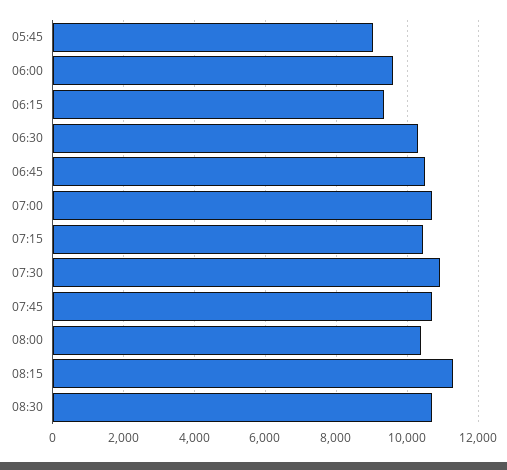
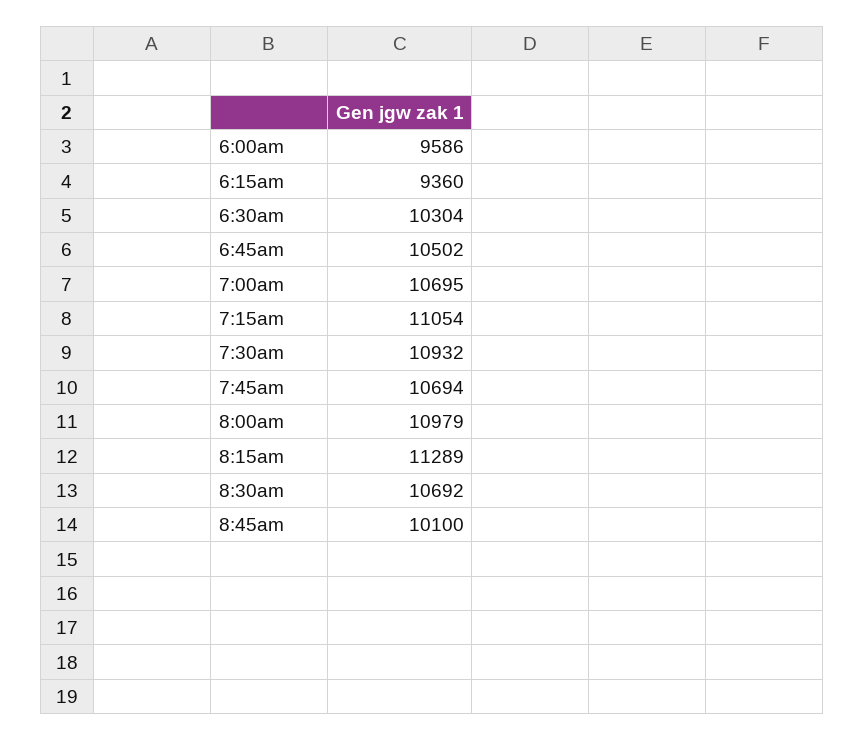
05:45: 9000 -> none
07:15: 10400 -> 11054
08:00: 10400 -> 10979
8:45am: none -> 10100

